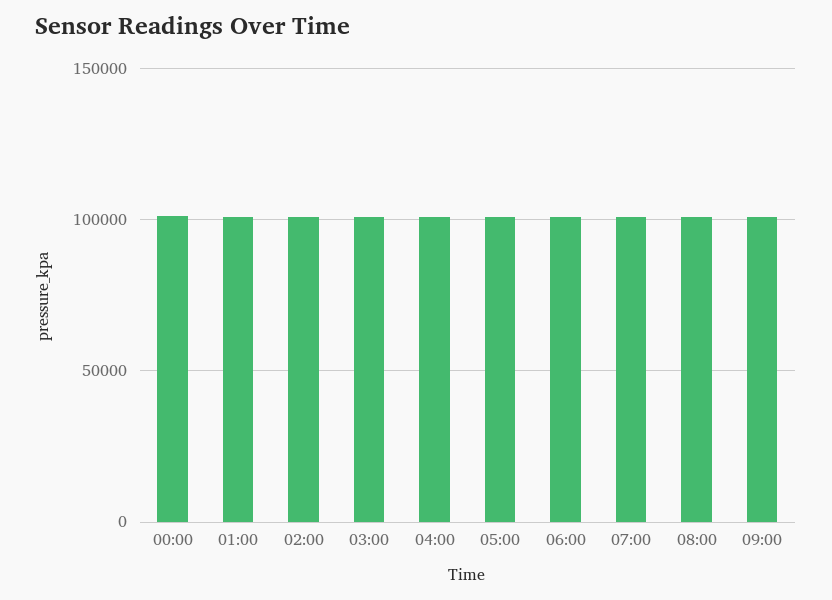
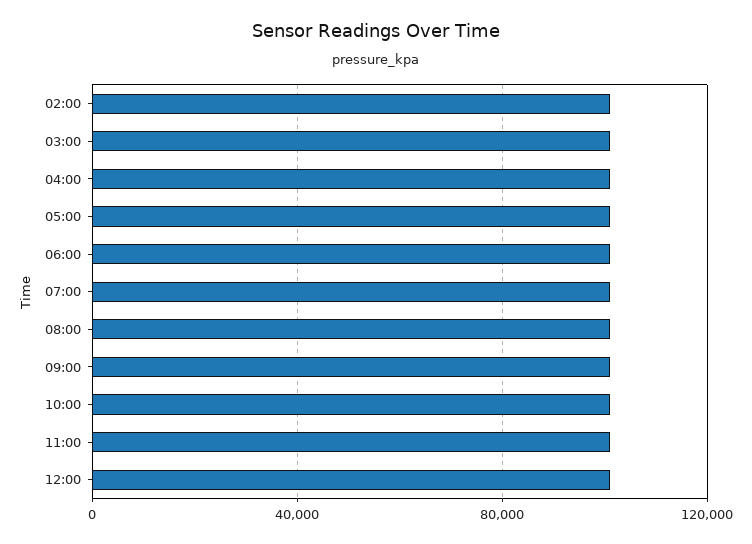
00:00: 100000 -> none
01:00: 100000 -> none
10:00: none -> 100000
11:00: none -> 100000
12:00: none -> 100000

